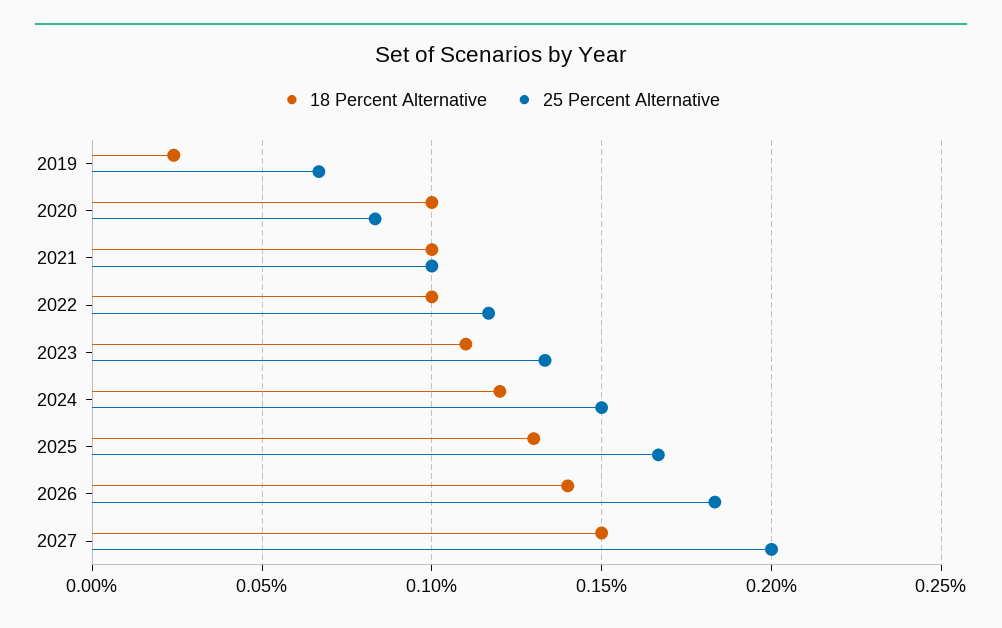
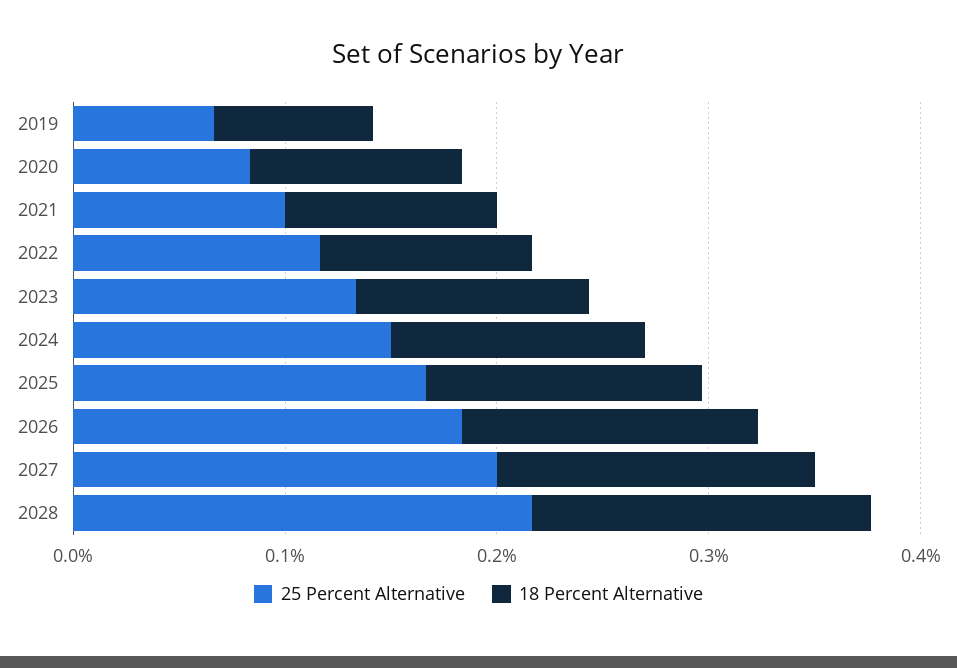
18 Percent Alternative, 2019: 0.025 -> 0.08
25 Percent Alternative, 2028: none -> 0.22
18 Percent Alternative, 2028: none -> 0.16

